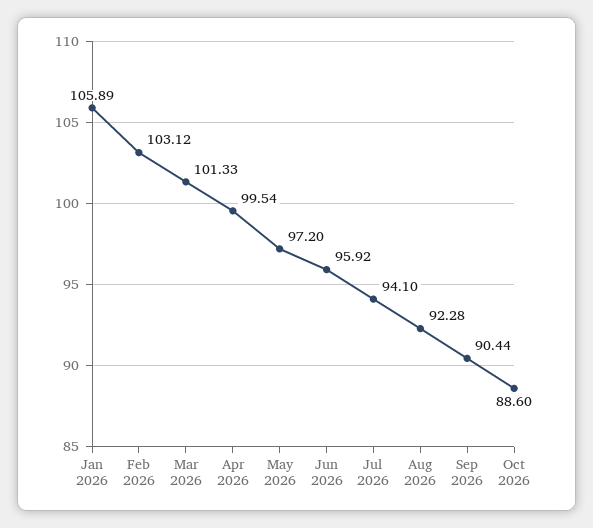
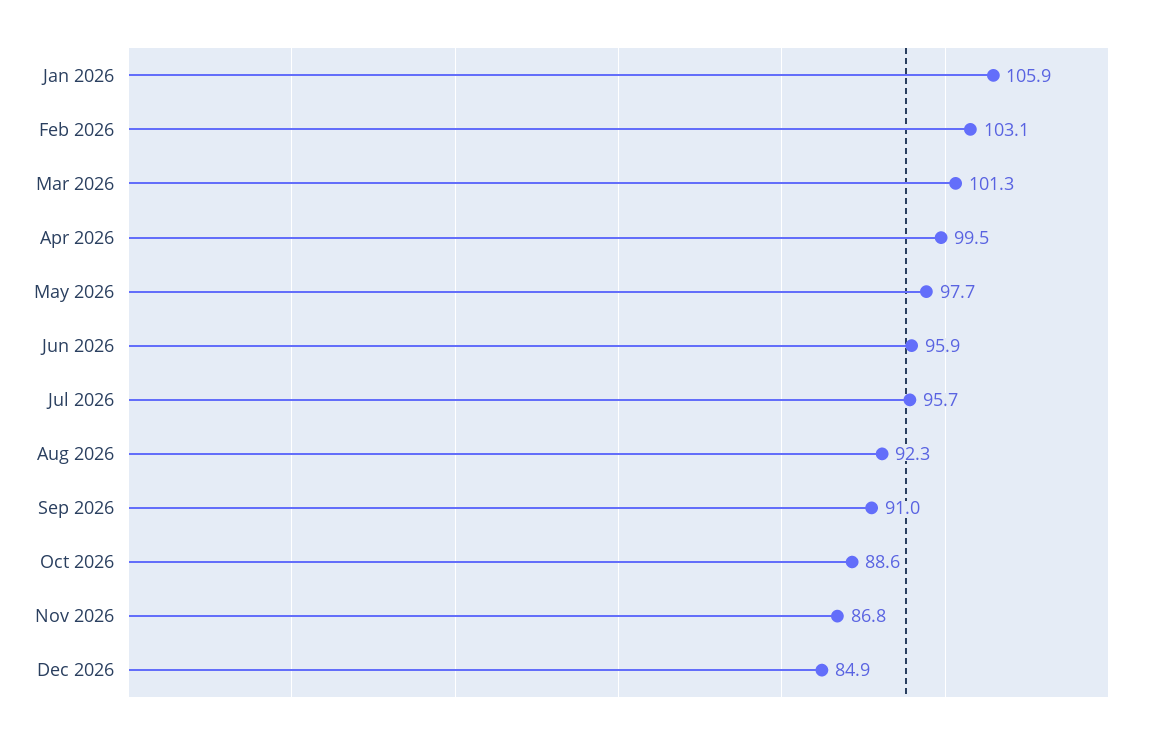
May 2026: 97.2 -> 97.7
Jul 2026: 94.1 -> 95.7
Sep 2026: 90.44 -> 91
Nov 2026: none -> 86.8
Dec 2026: none -> 84.9

